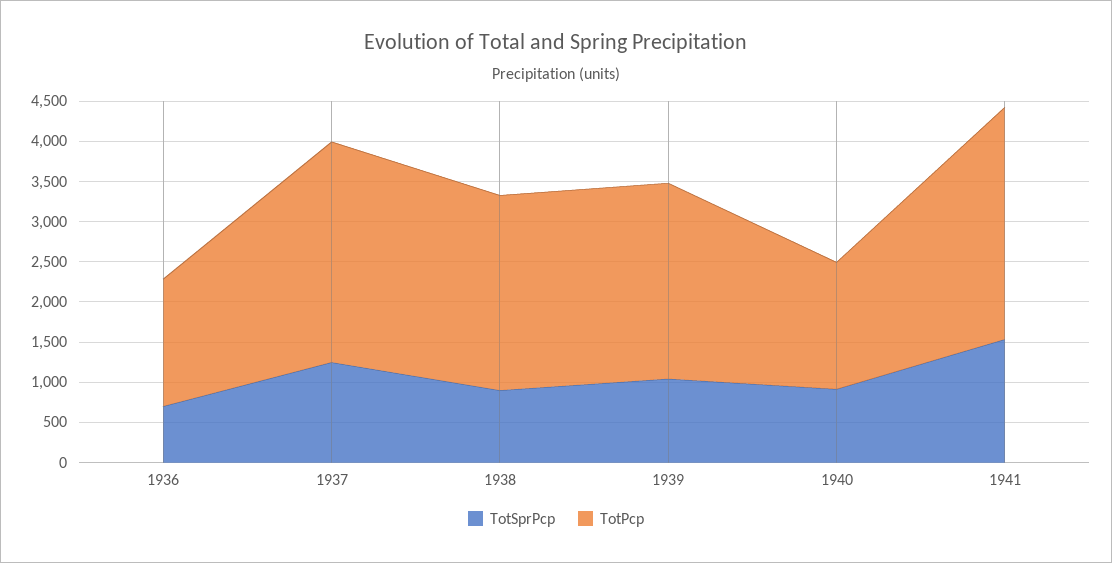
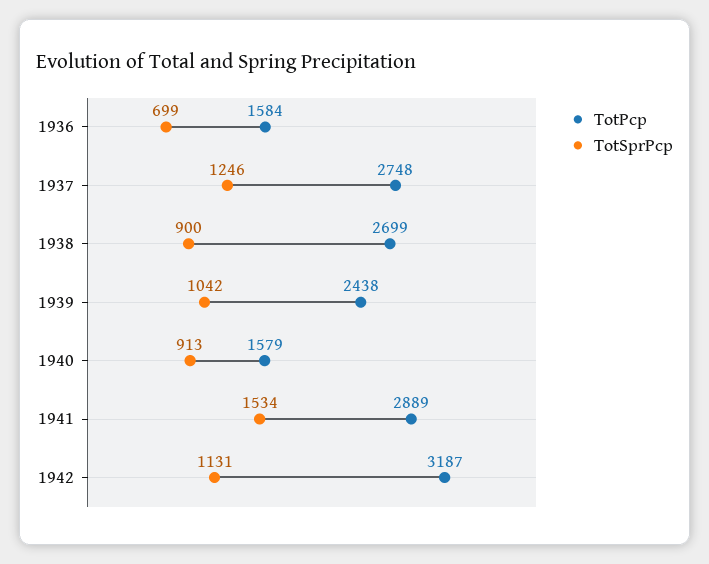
TotPcp, 1938: 2400 -> 2699
TotPcp, 1942: none -> 3187
TotSprPcp, 1942: none -> 1131

